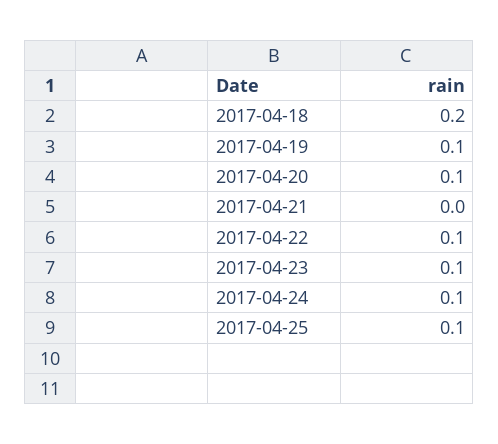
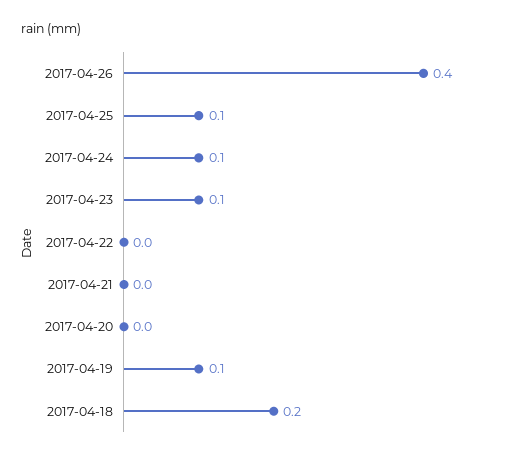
2017-04-20: 0.1 -> 0
2017-04-22: 0.1 -> 0
2017-04-26: none -> 0.4

